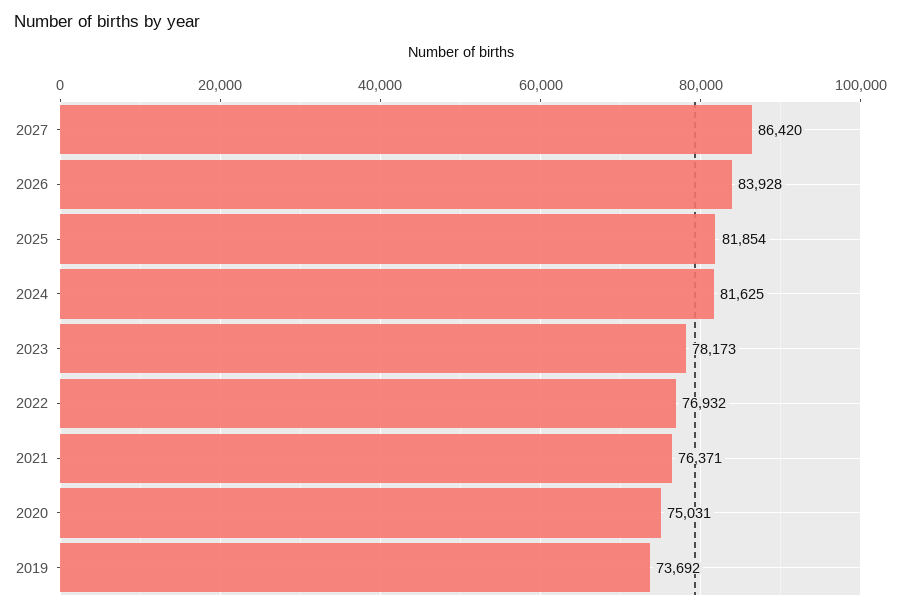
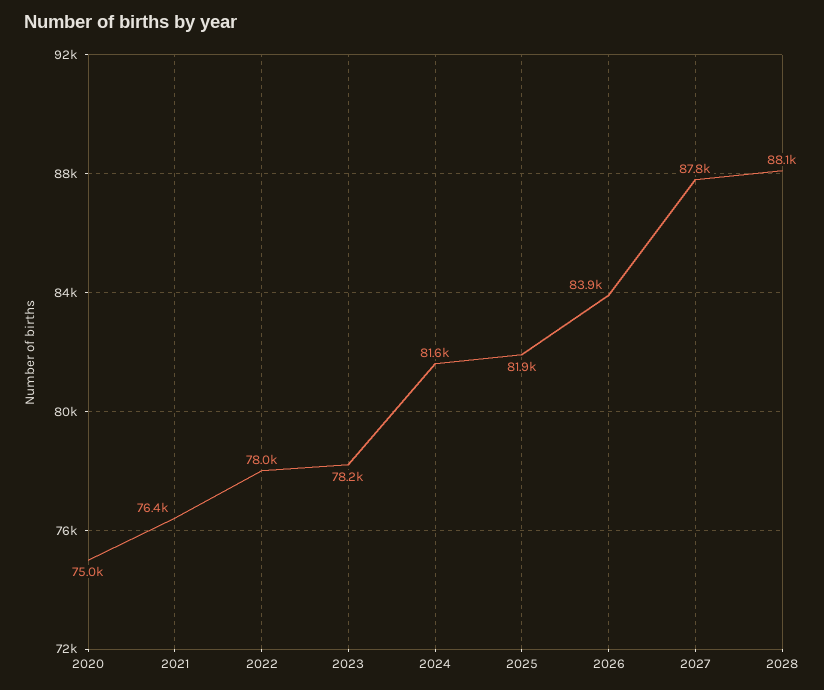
2027: 86420 -> 87800
2022: 76932 -> 78000
2019: 73692 -> none
2028: none -> 88100

